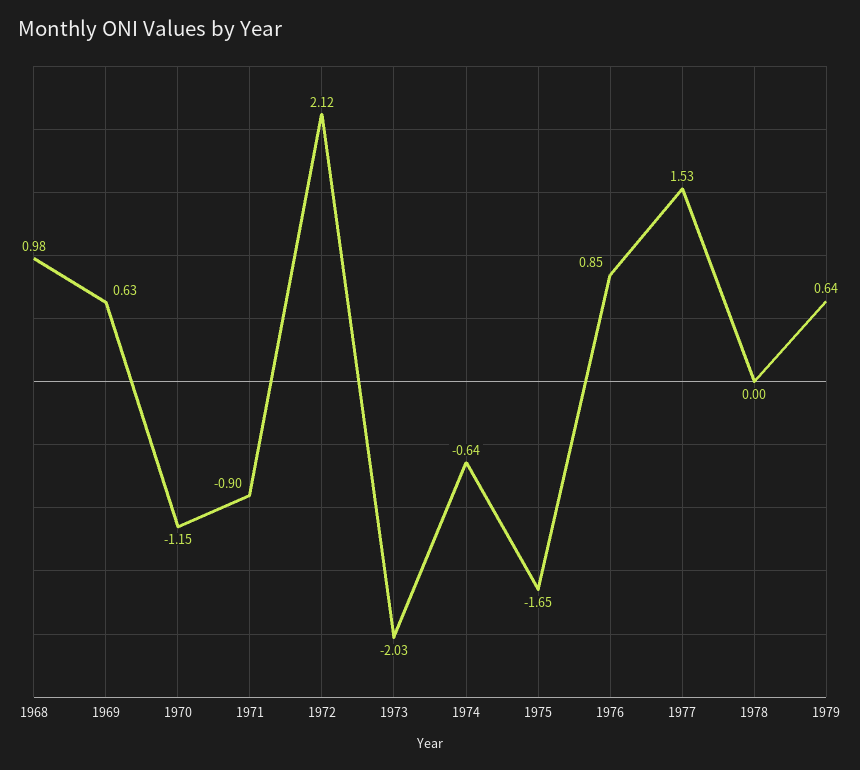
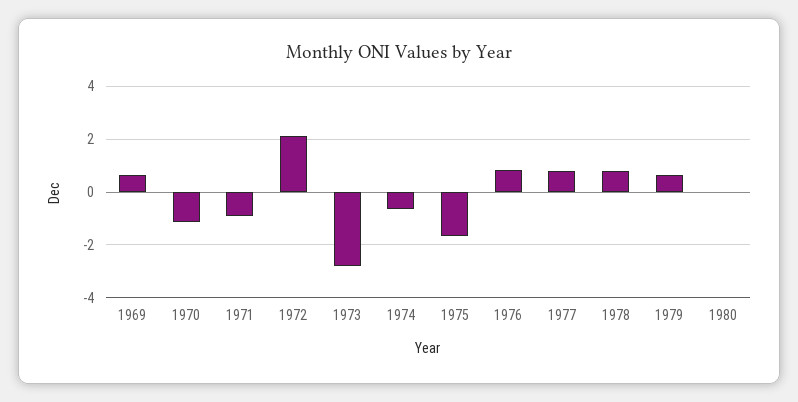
1968: 0.98 -> none
1973: -2.03 -> -2.75
1977: 1.53 -> 0.75
1978: 0 -> 0.75
1980: none -> 0

